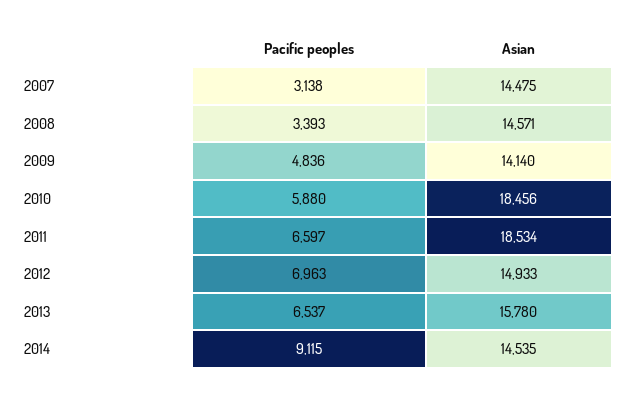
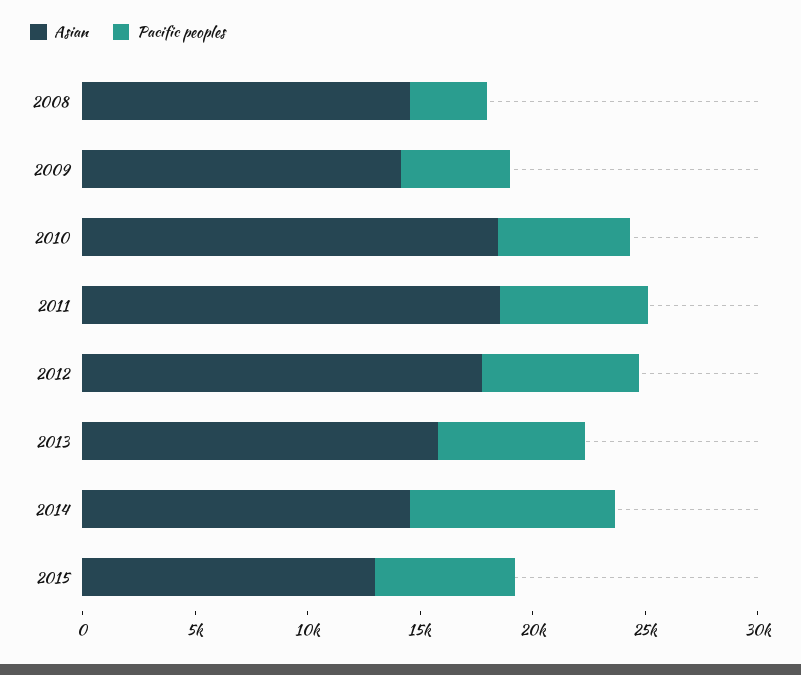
Pacific peoples, 2007: 3138 -> none
Asian, 2007: 14475 -> none
Asian, 2012: 14933 -> 18000
Asian, 2015: none -> 13000
Pacific peoples, 2015: none -> 6000

